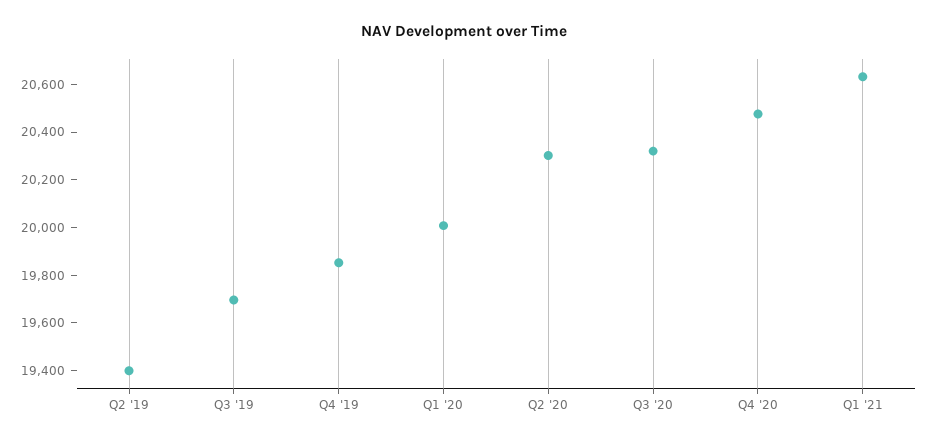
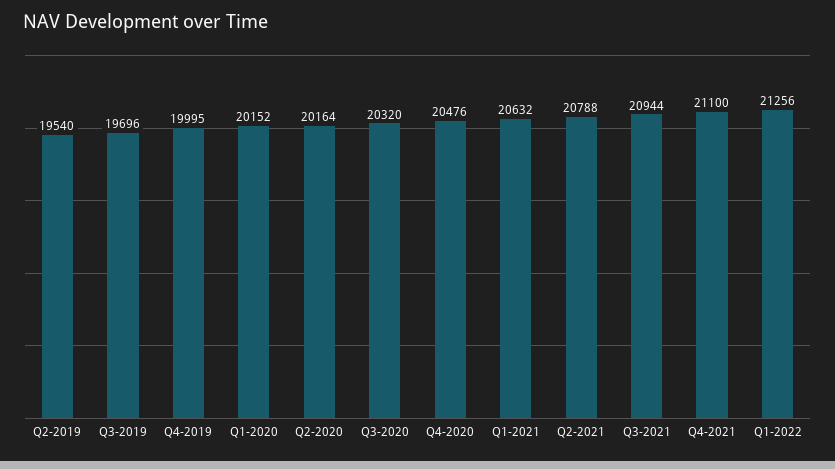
Q2 '19: 19400 -> 19540
Q4 '19: 19850 -> 19995
Q1 '20: 20000 -> 20152
Q2 '20: 20300 -> 20164
Q2-2021: none -> 20788
Q3-2021: none -> 20944
Q4-2021: none -> 21100
Q1-2022: none -> 21256

